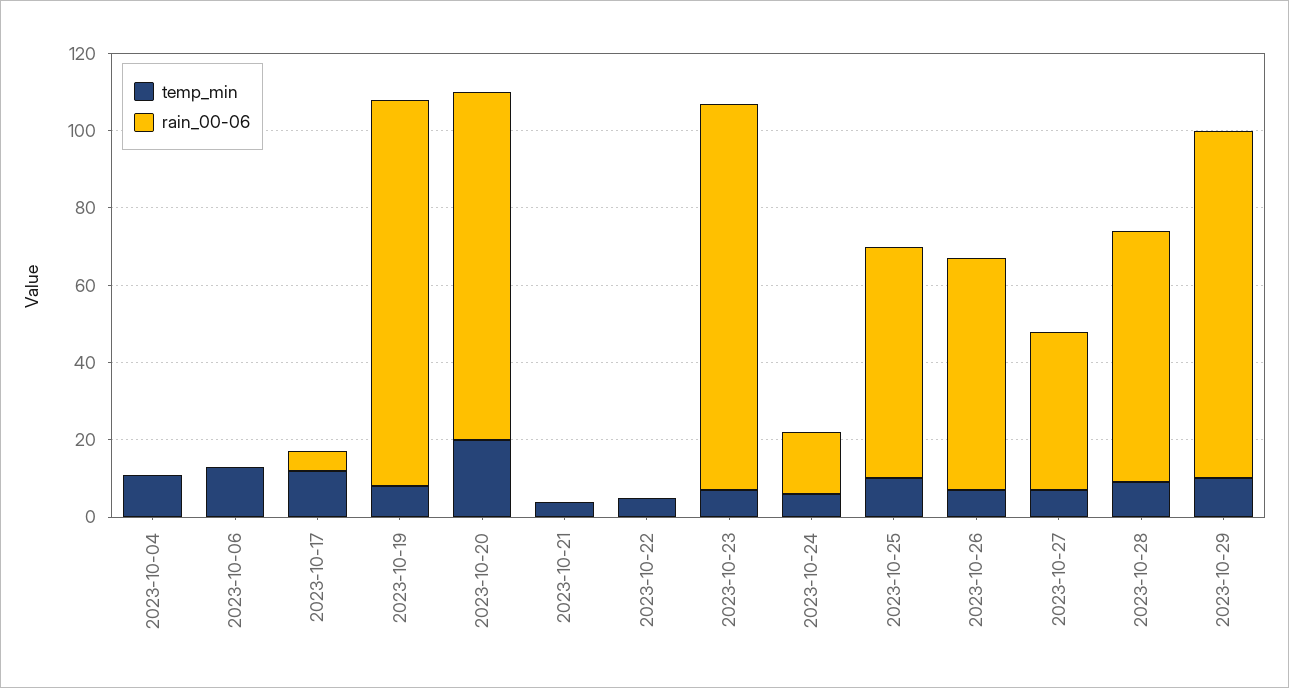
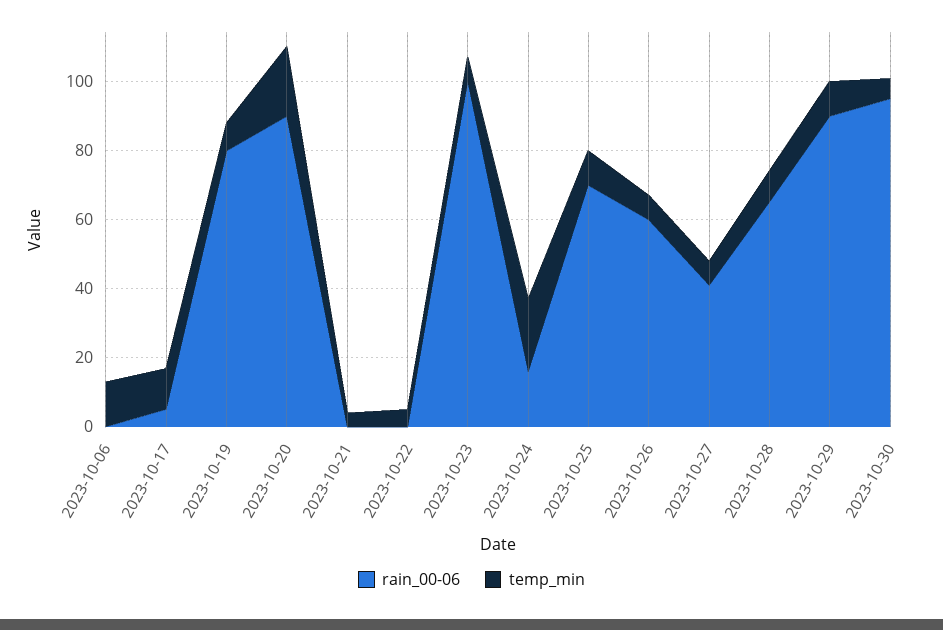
temp_min, 2023-10-04: 10 -> none
rain_00-06, 2023-10-04: 0 -> none
rain_00-06, 2023-10-19: 100 -> 80
temp_min, 2023-10-24: 5 -> 20
rain_00-06, 2023-10-25: 60 -> 70
rain_00-06, 2023-10-30: none -> 95
temp_min, 2023-10-30: none -> 5

